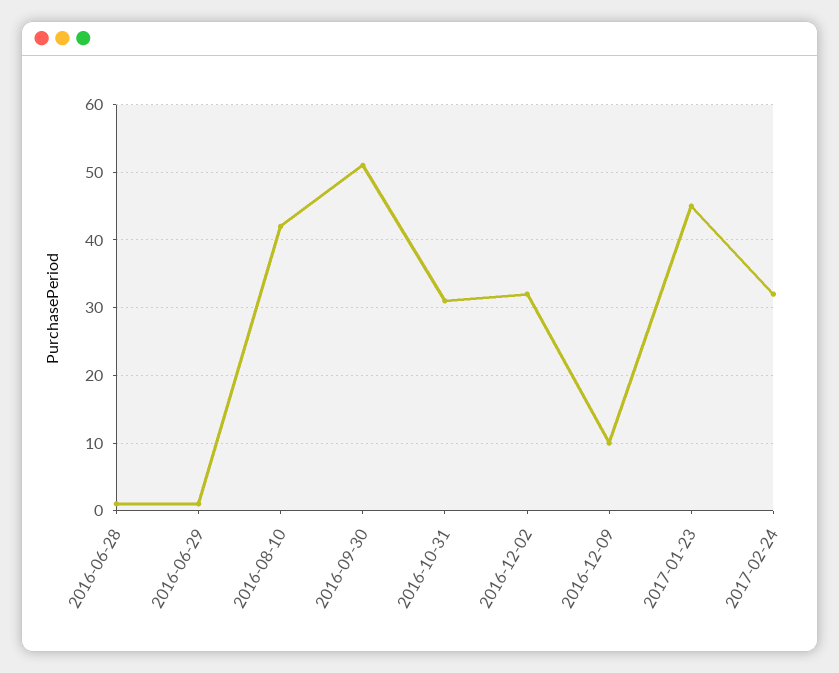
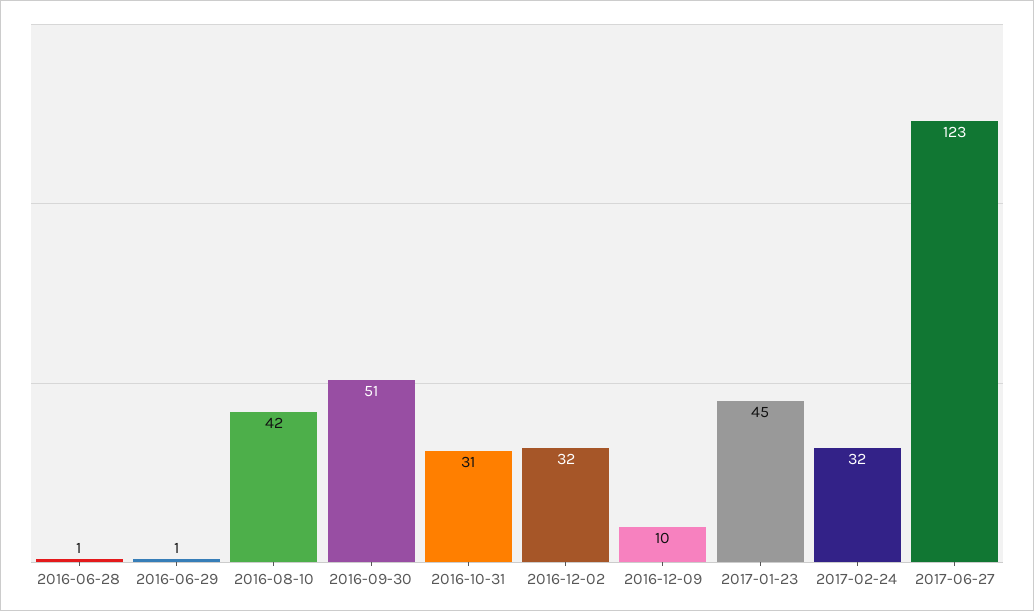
2017-06-27: none -> 123

